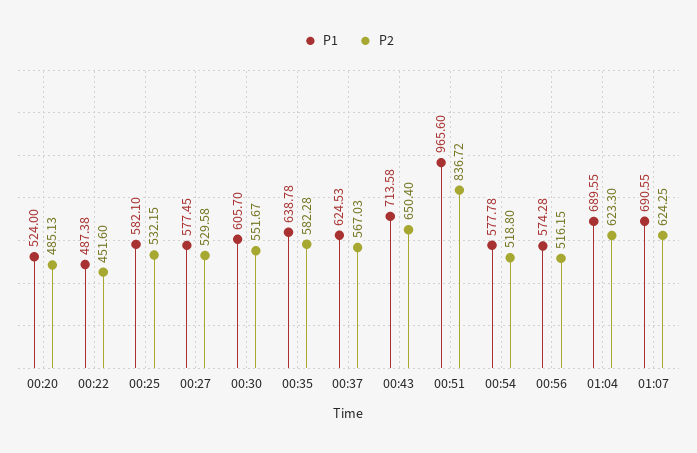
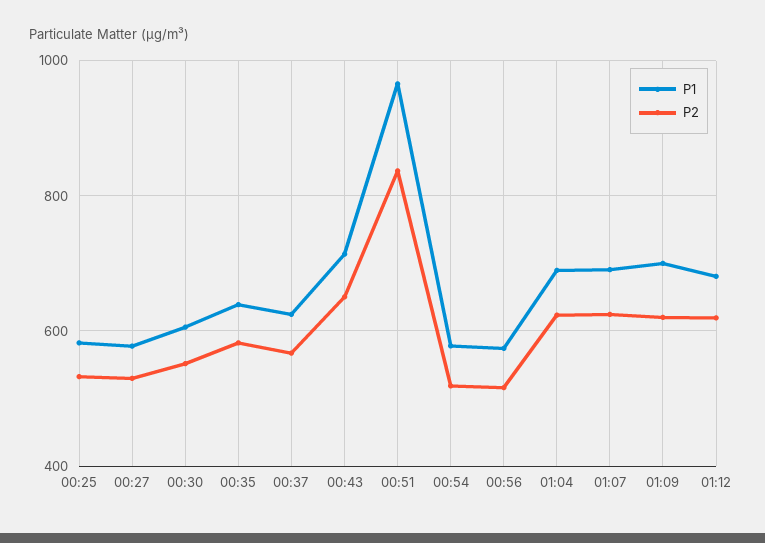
P1, 00:20: 524 -> none
P2, 00:20: 485.13 -> none
P1, 00:22: 487.38 -> none
P2, 00:22: 451.6 -> none
P1, 01:09: none -> 700
P2, 01:09: none -> 620
P1, 01:12: none -> 680
P2, 01:12: none -> 620

